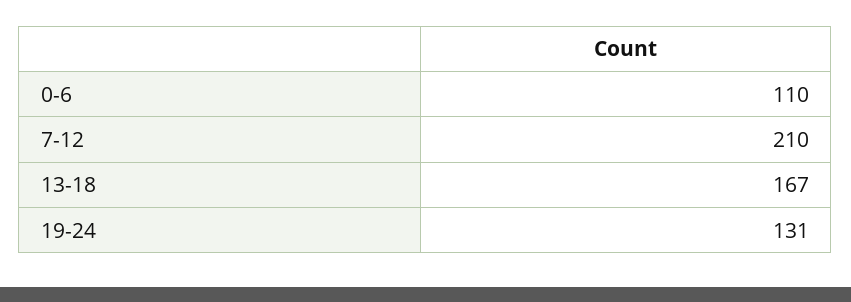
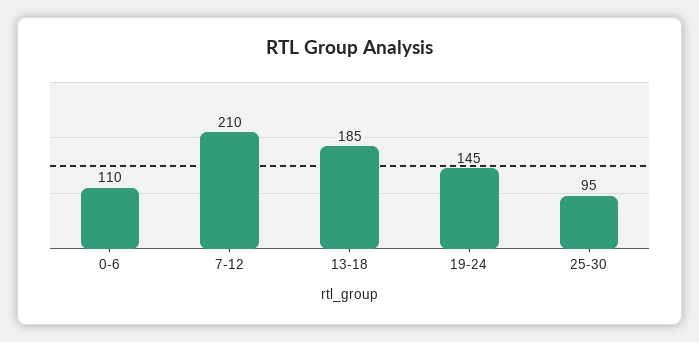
13-18: 167 -> 185
19-24: 131 -> 145
25-30: none -> 95

